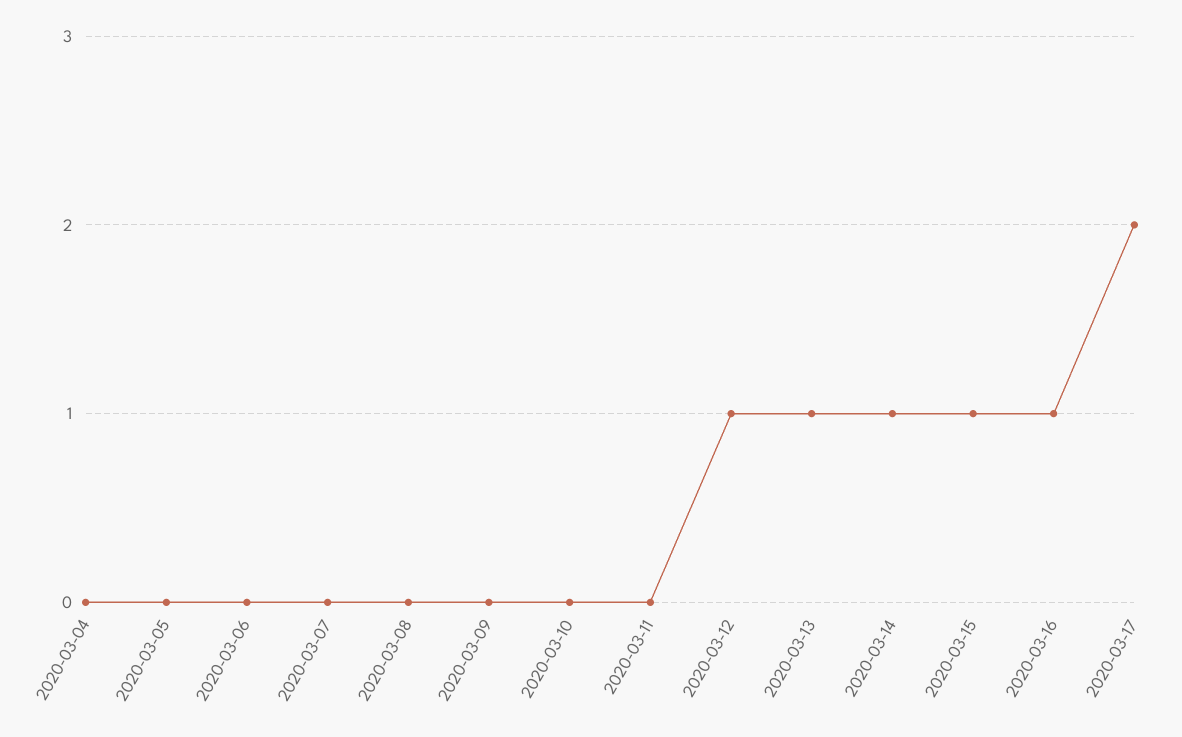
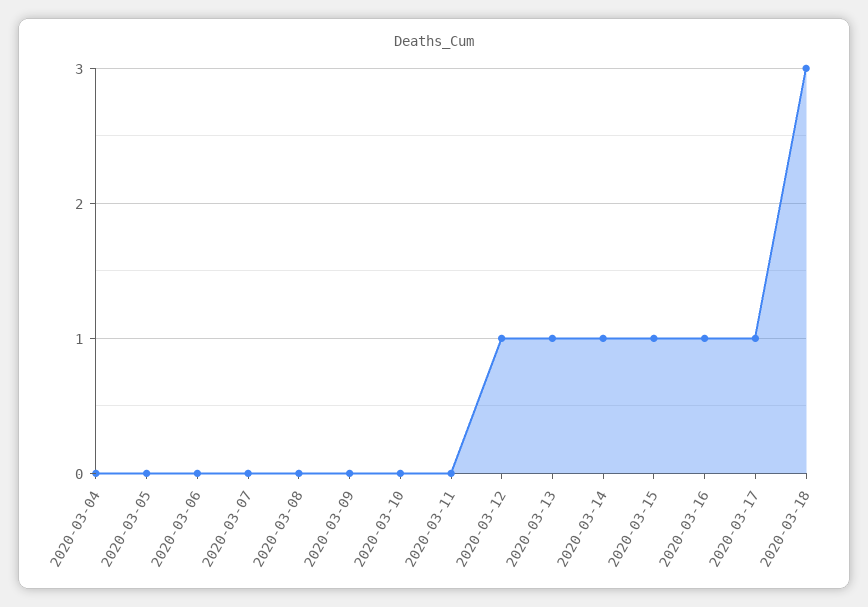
2020-03-17: 2 -> 1
2020-03-18: none -> 3

